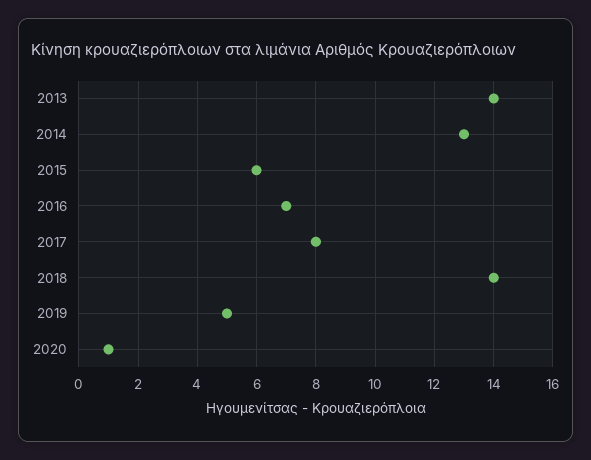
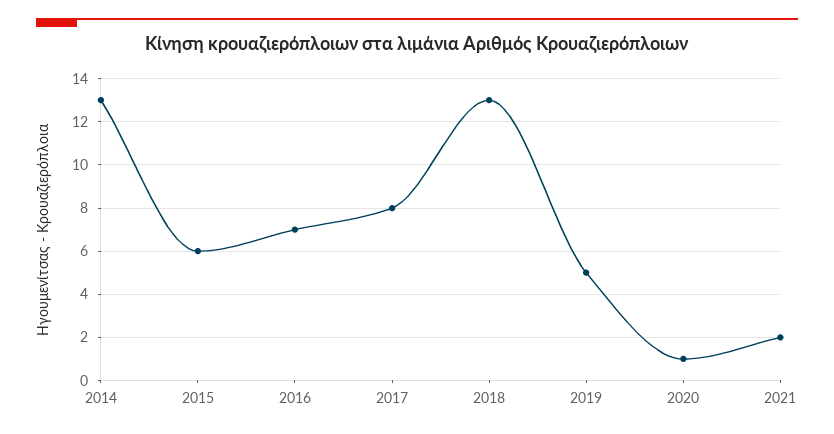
2013: 14 -> none
2018: 14 -> 13
2021: none -> 2

